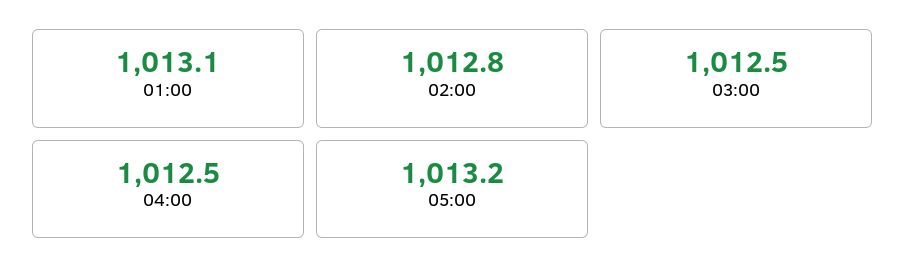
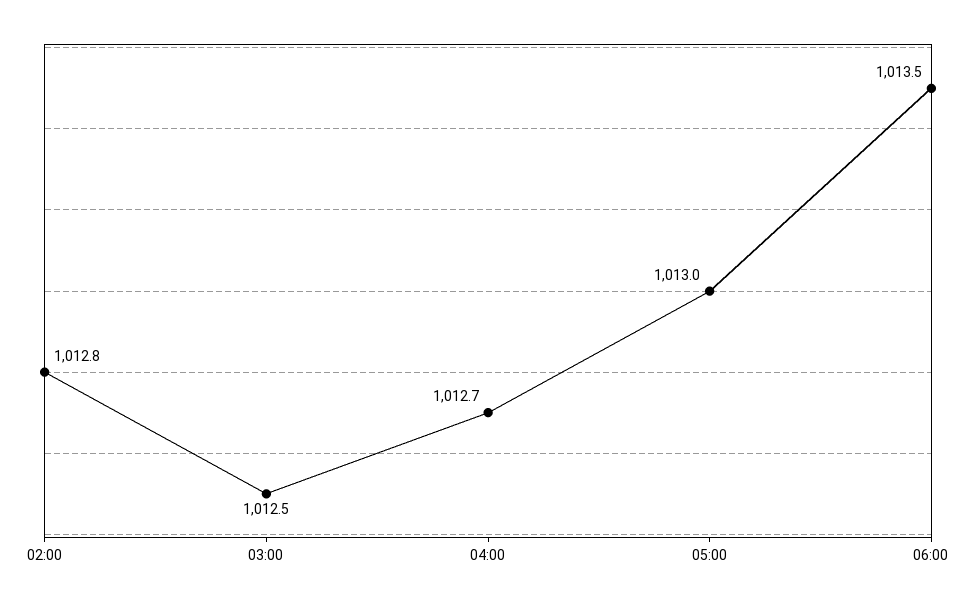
01:00: 1013.1 -> none
04:00: 1012.5 -> 1012.7
05:00: 1013.2 -> 1013
06:00: none -> 1013.5

